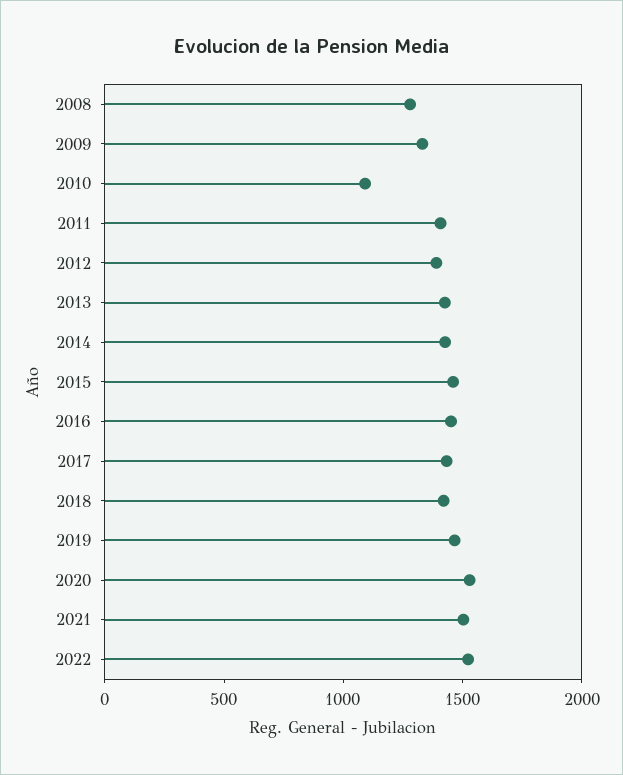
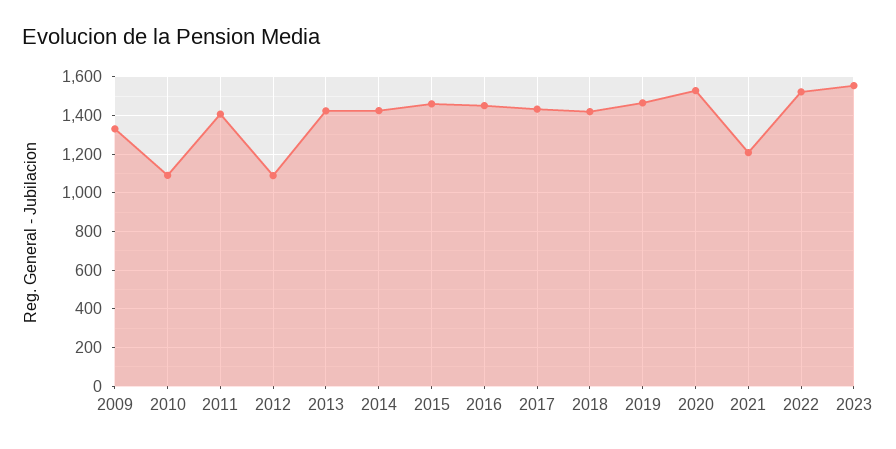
2008: 1300 -> none
2012: 1400 -> 1100
2021: 1500 -> 1200
2023: none -> 1550

